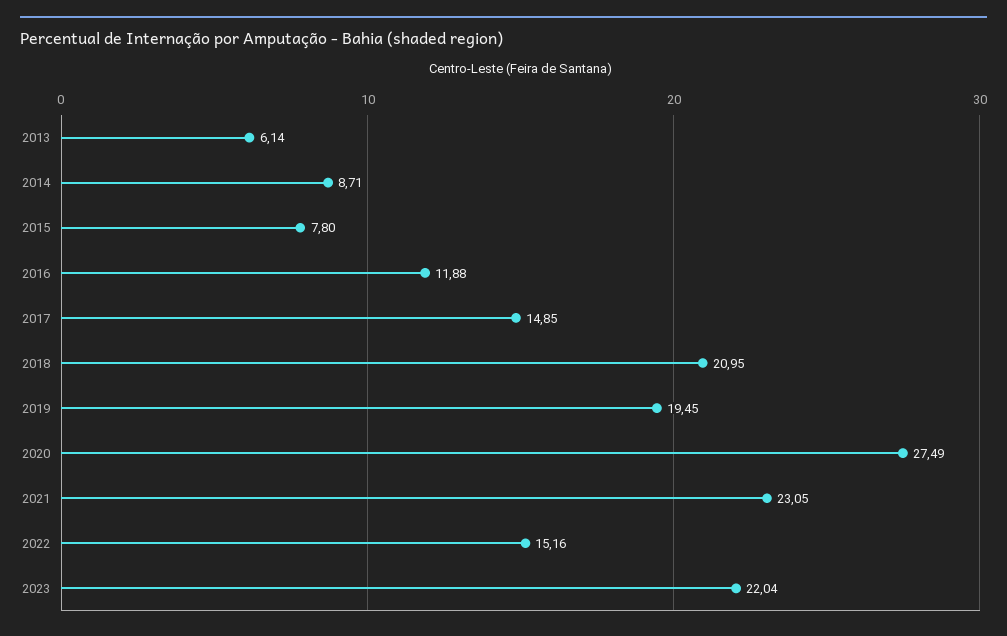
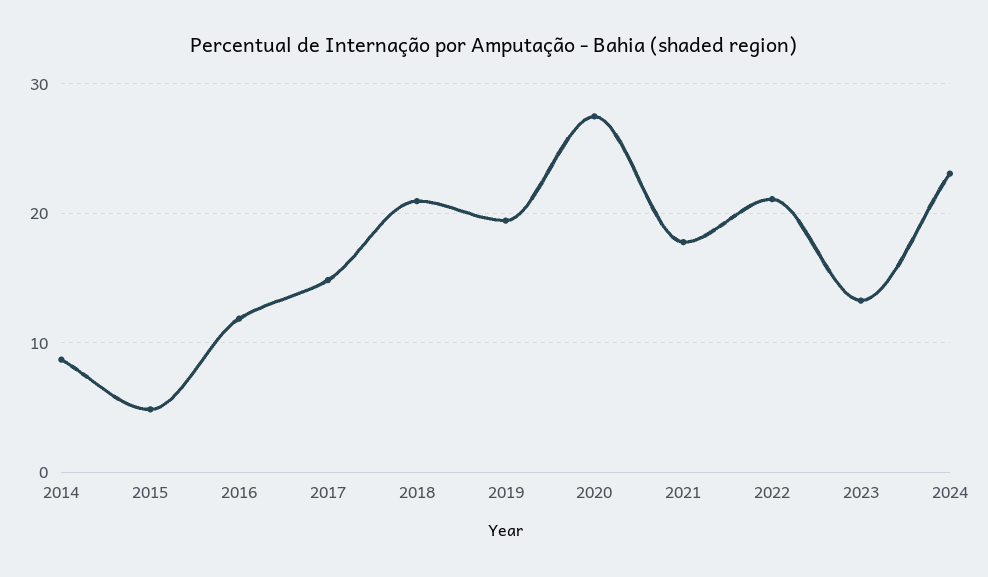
2013: 6.14 -> none
2015: 7.8 -> 5
2021: 23.05 -> 18
2022: 15.16 -> 21
2023: 22.04 -> 13
2024: none -> 23

